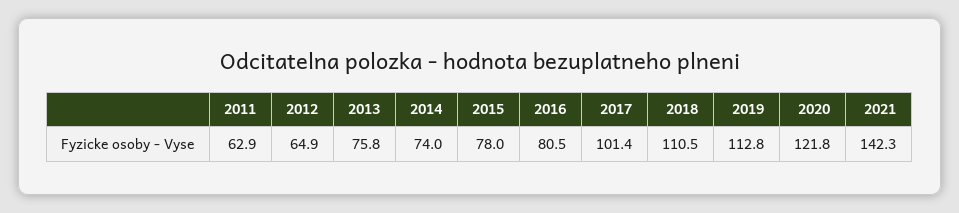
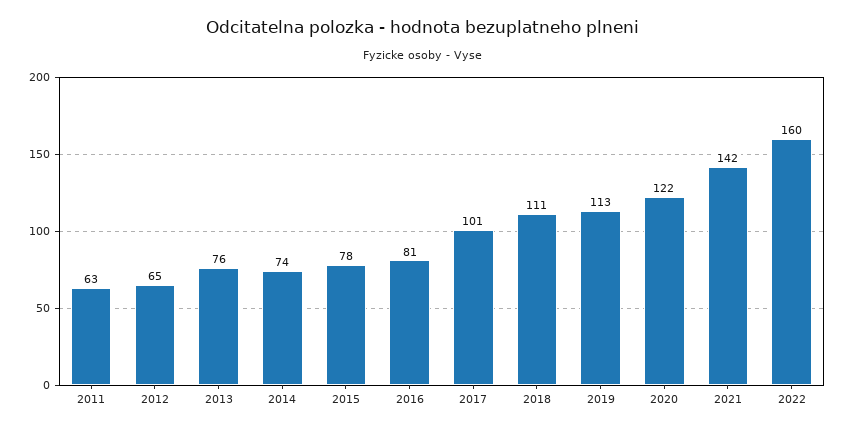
2022: none -> 160

